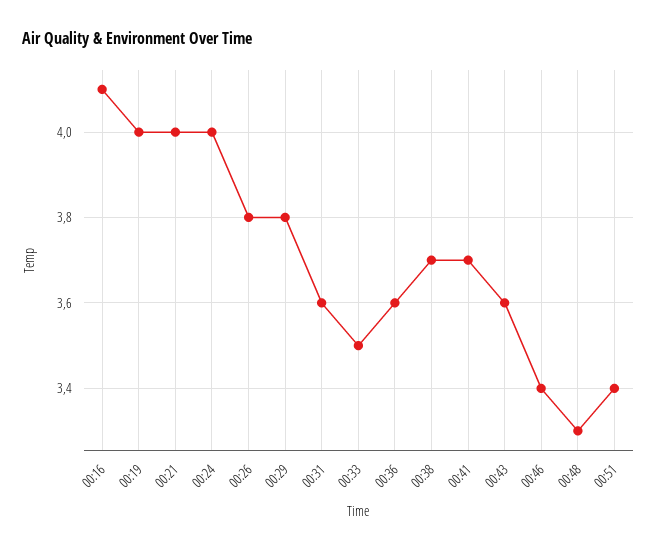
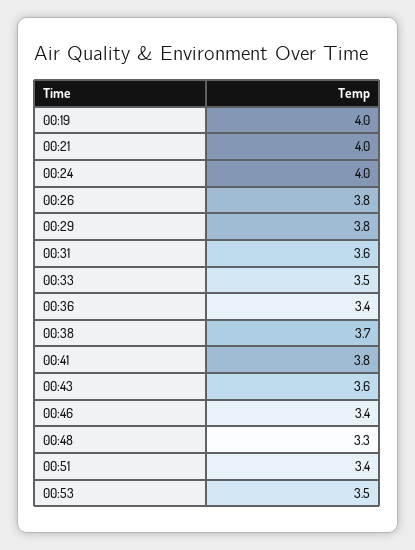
00:16: 4.1 -> none
00:36: 3.6 -> 3.4
00:41: 3.7 -> 3.8
00:53: none -> 3.5

